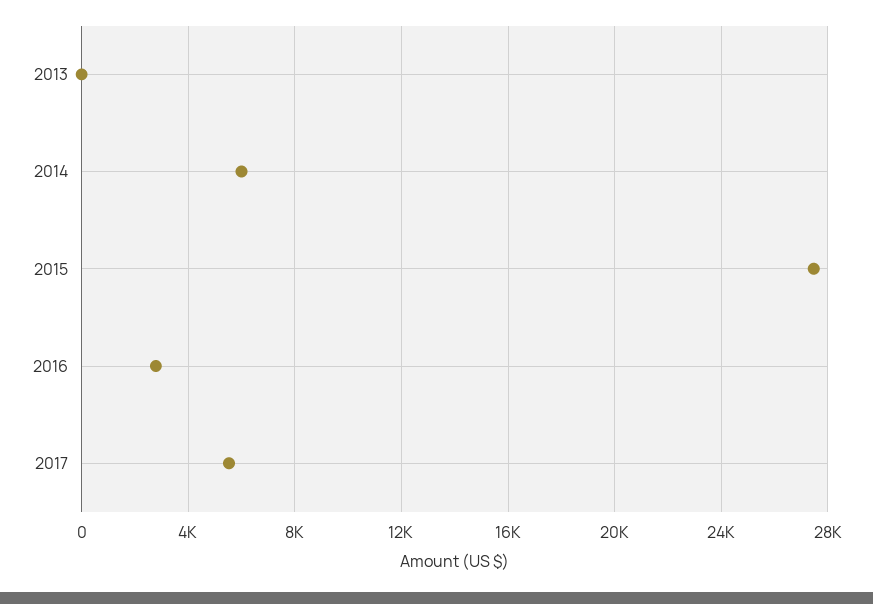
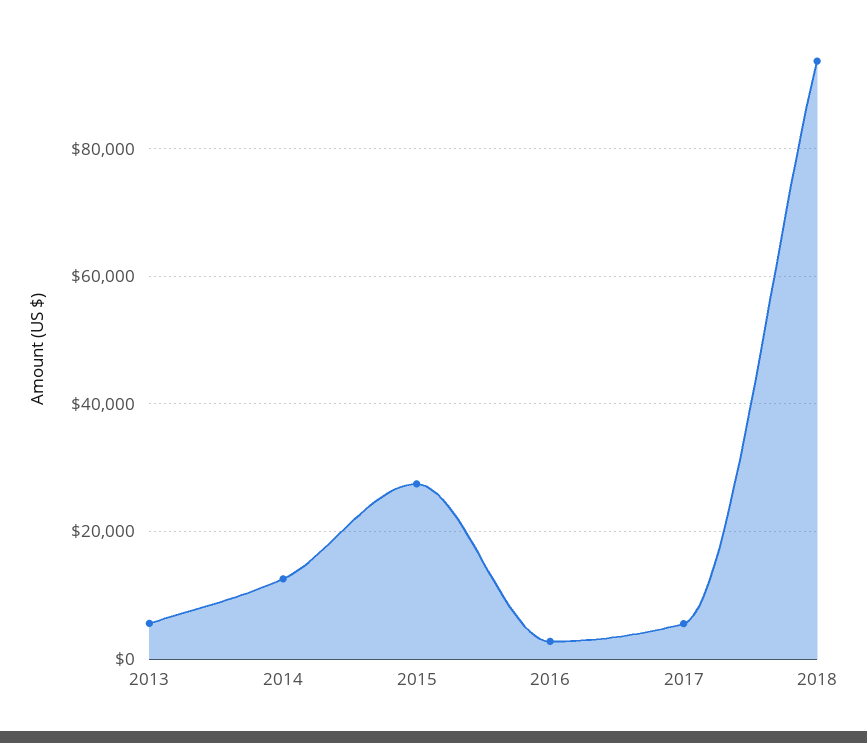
2013: 0 -> 6000
2014: 6000 -> 12000
2018: none -> 94000

